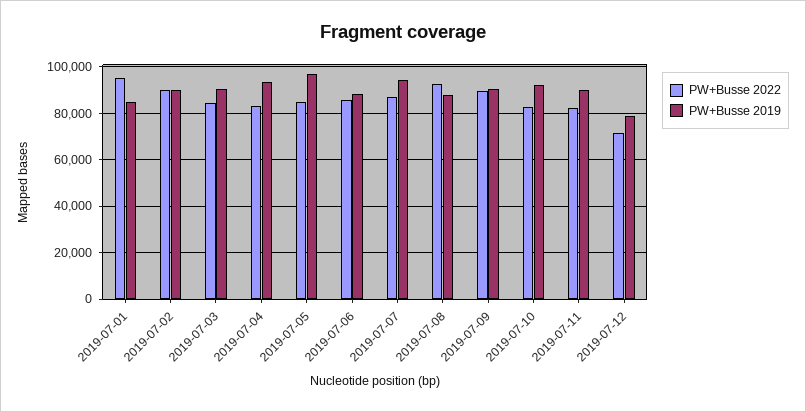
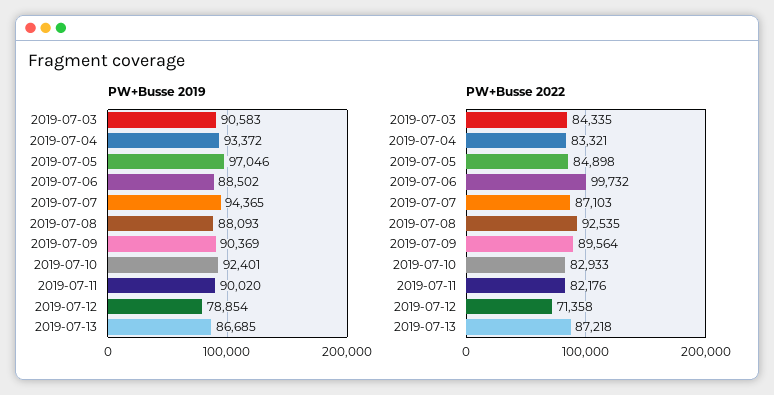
PW+Busse 2022, 2019-07-01: 95000 -> none
PW+Busse 2019, 2019-07-01: 85000 -> none
PW+Busse 2022, 2019-07-02: 90000 -> none
PW+Busse 2019, 2019-07-02: 90000 -> none
PW+Busse 2022, 2019-07-06: 85000 -> 99732
PW+Busse 2019, 2019-07-13: none -> 86685
PW+Busse 2022, 2019-07-13: none -> 87218

